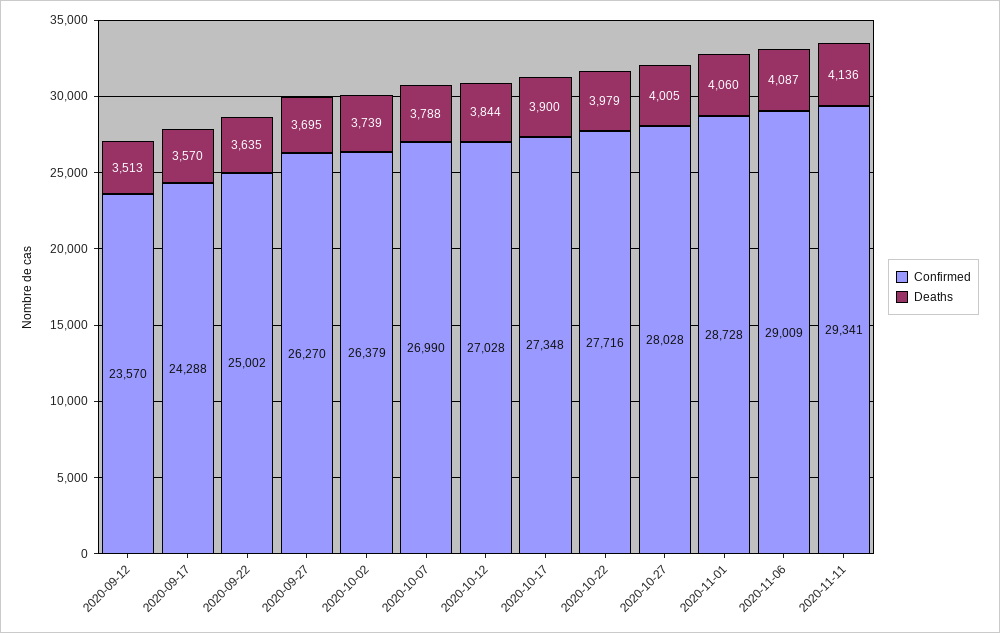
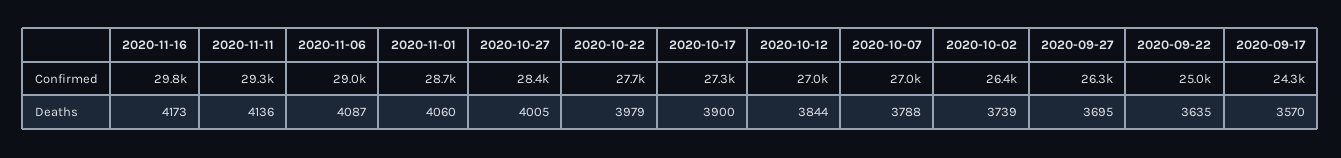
Confirmed, 2020-09-12: 23570 -> none
Deaths, 2020-09-12: 3513 -> none
Confirmed, 2020-10-27: 28028 -> 28400
Confirmed, 2020-11-16: none -> 29800
Deaths, 2020-11-16: none -> 4173

